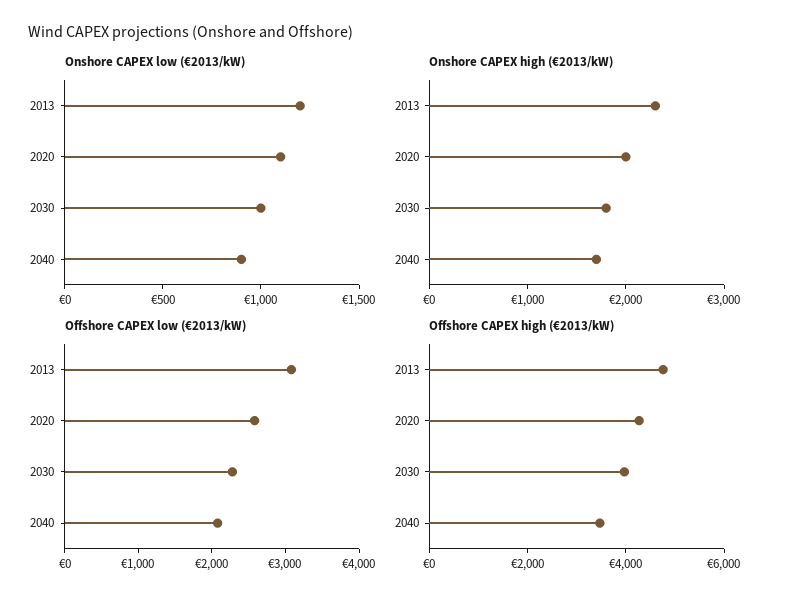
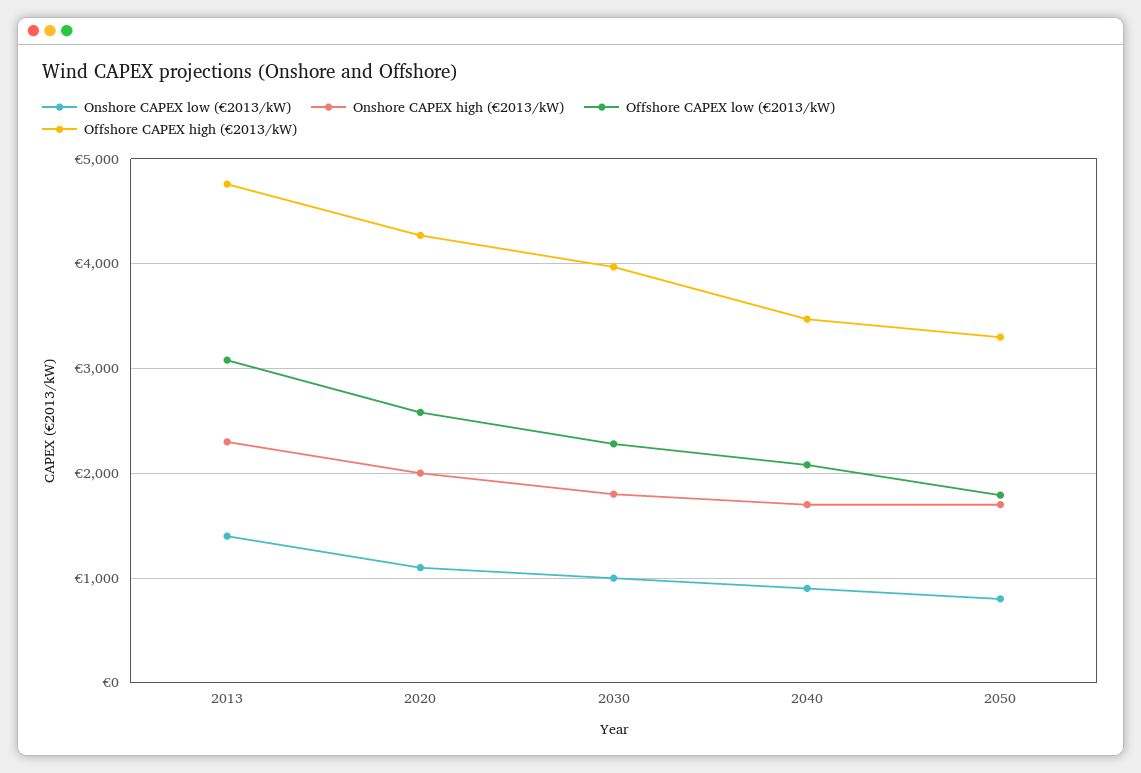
Onshore CAPEX low (€2013/kW), 2013: 1200 -> 1400
Onshore CAPEX low (€2013/kW), 2050: none -> 800
Onshore CAPEX high (€2013/kW), 2050: none -> 1700
Offshore CAPEX low (€2013/kW), 2050: none -> 1800
Offshore CAPEX high (€2013/kW), 2050: none -> 3300

